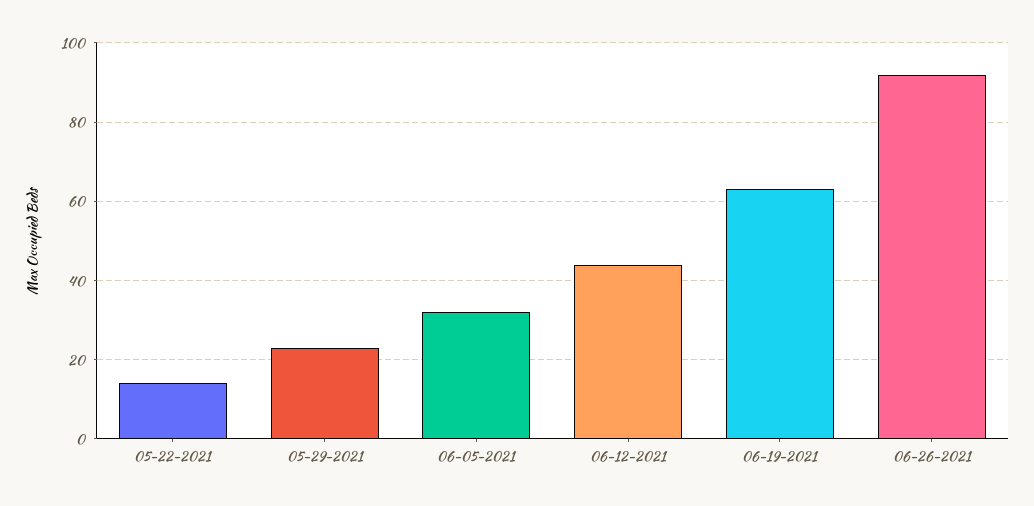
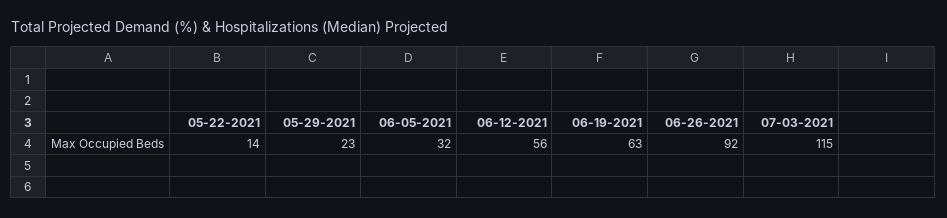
06-12-2021: 45 -> 56
07-03-2021: none -> 115

